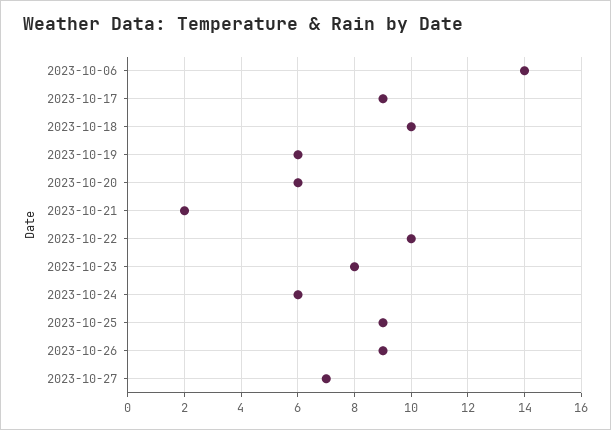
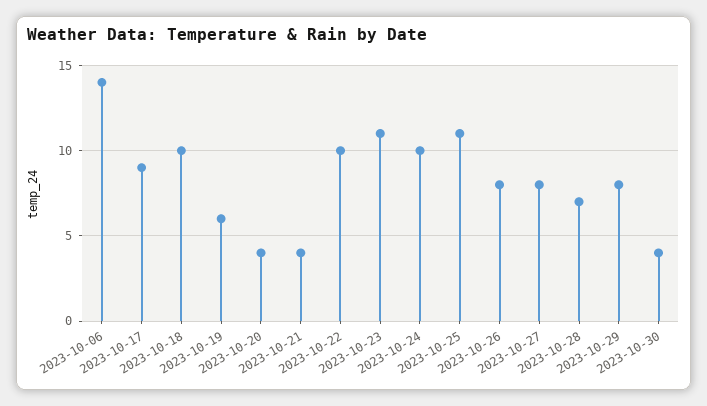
2023-10-20: 6 -> 4
2023-10-21: 2 -> 4
2023-10-23: 8 -> 11
2023-10-24: 6 -> 10
2023-10-25: 9 -> 11
2023-10-26: 9 -> 8
2023-10-27: 7 -> 8
2023-10-28: none -> 7
2023-10-29: none -> 8
2023-10-30: none -> 4

